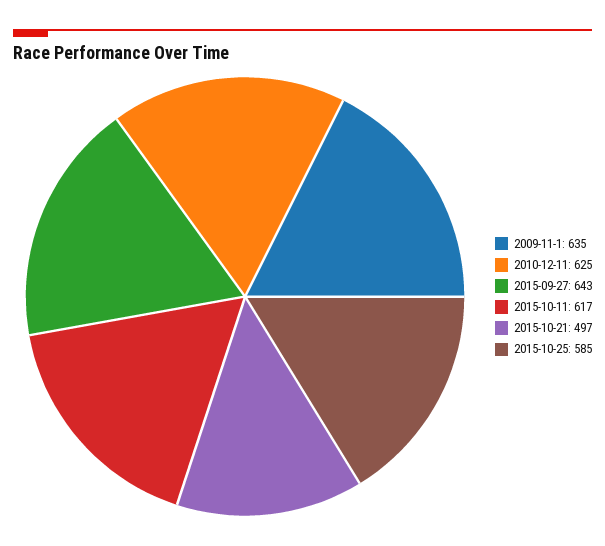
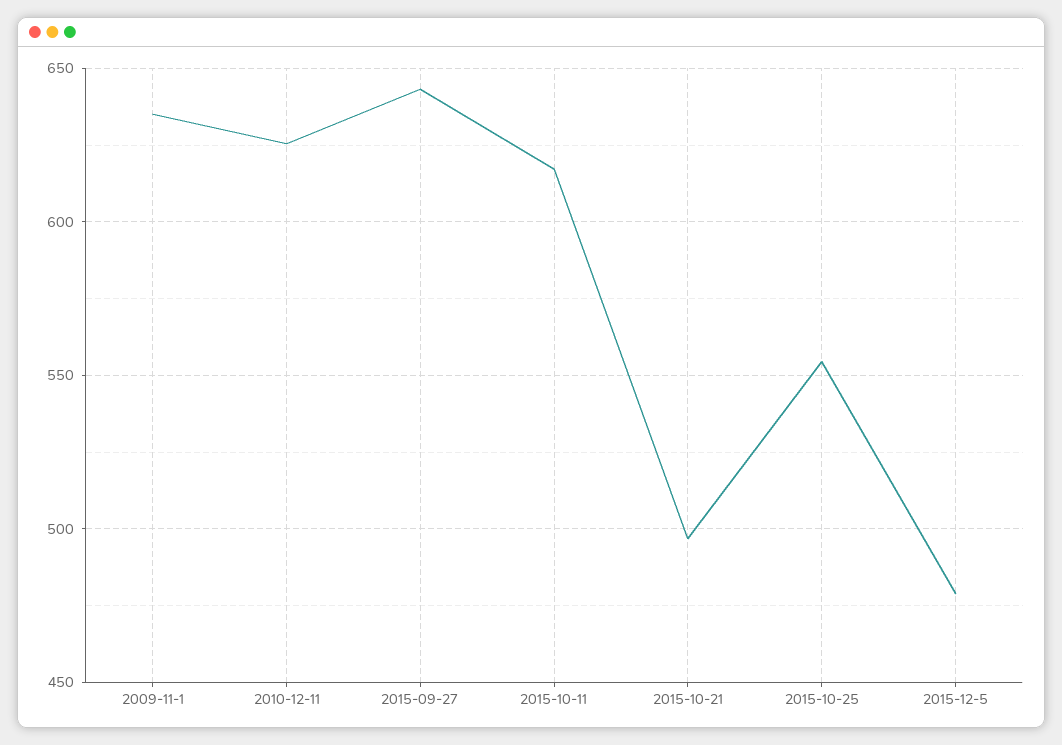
2015-10-25: 585 -> 555
2015-12-5: none -> 480

